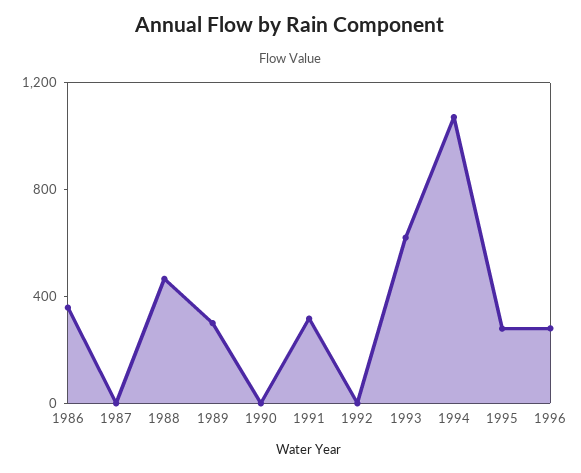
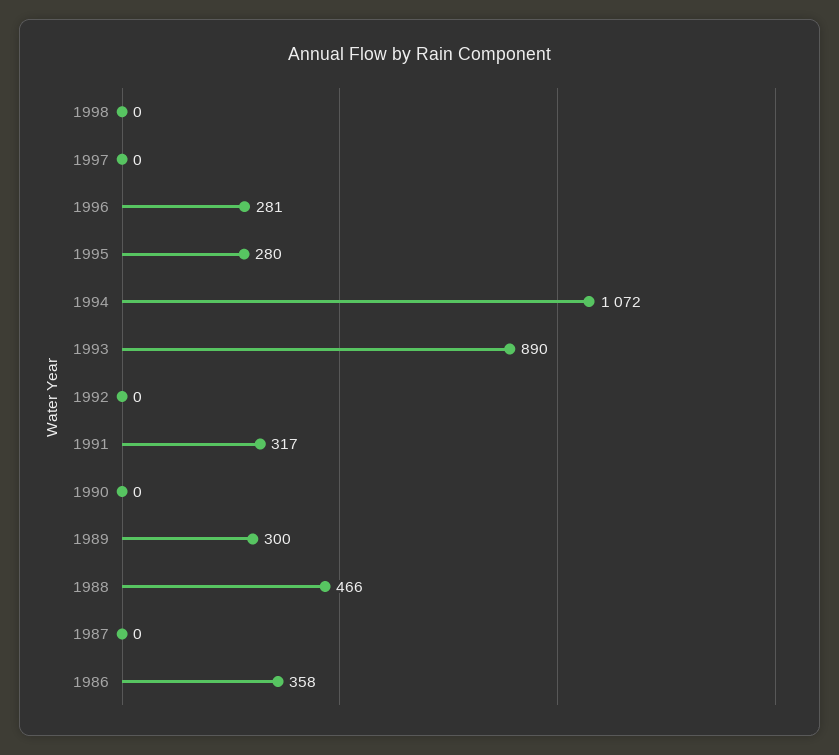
1993: 600 -> 890
1998: none -> 0
1997: none -> 0

